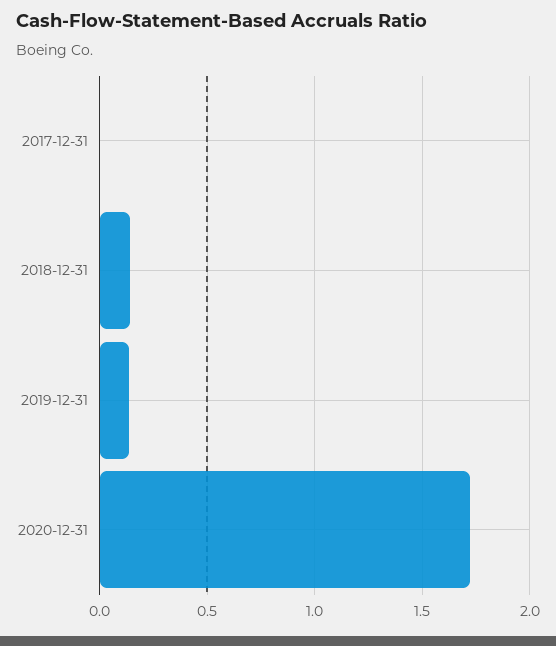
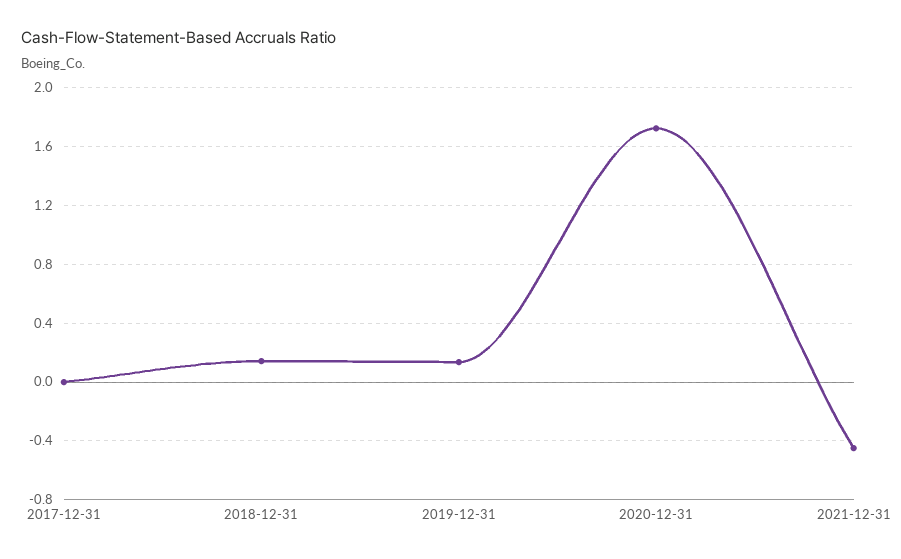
2021-12-31: none -> -0.45

